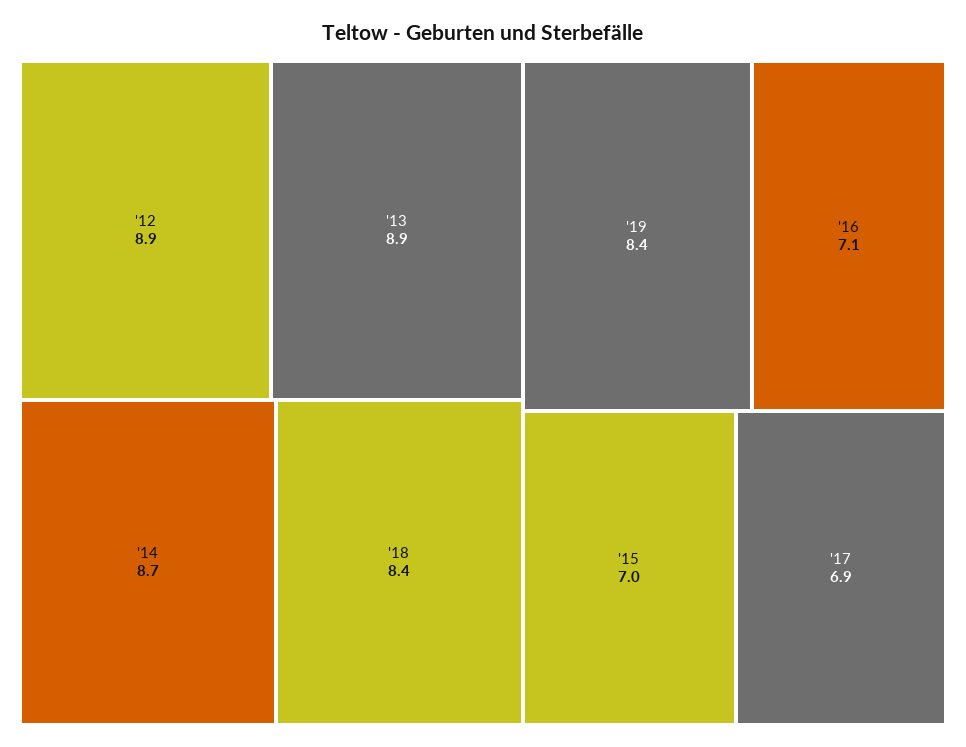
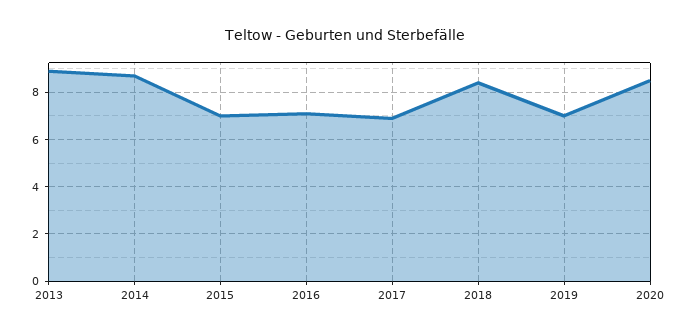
'12: 8.9 -> none
'19: 8.4 -> 7
2020: none -> 8.5

